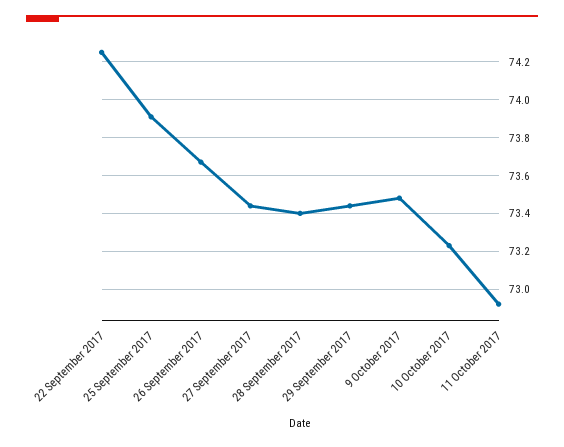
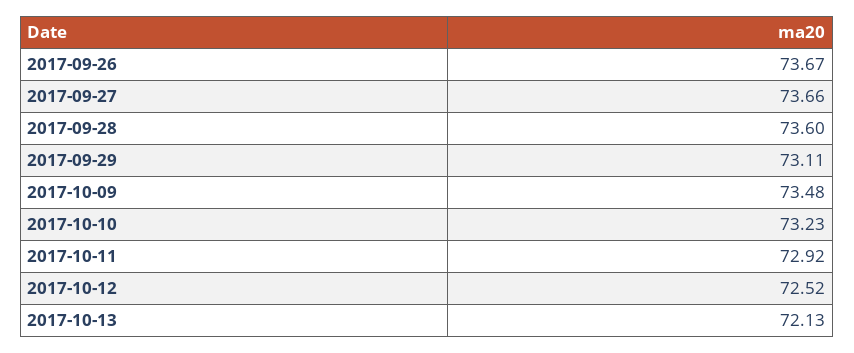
22 September 2017: 74.25 -> none
25 September 2017: 73.9 -> none
27 September 2017: 73.45 -> 73.66
28 September 2017: 73.4 -> 73.6
29 September 2017: 73.45 -> 73.11
2017-10-12: none -> 72.52
2017-10-13: none -> 72.13

